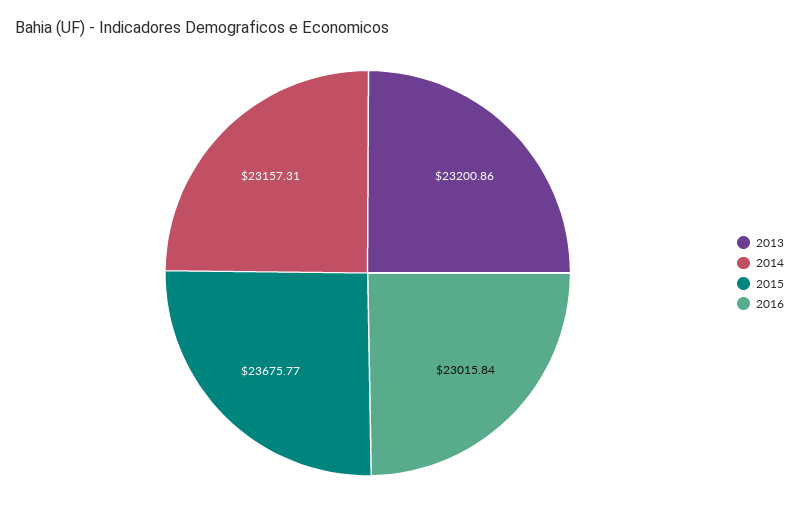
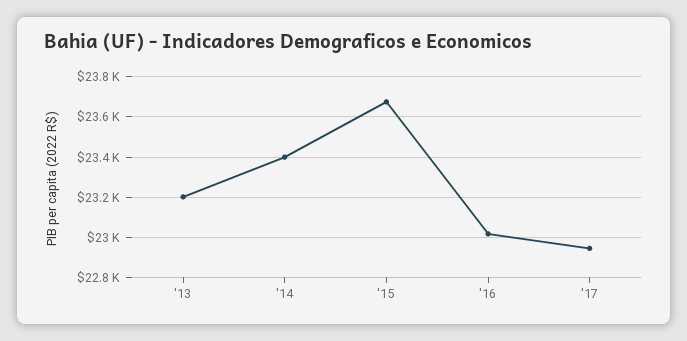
2014: 23157.31 -> 23400
'17: none -> 22950

